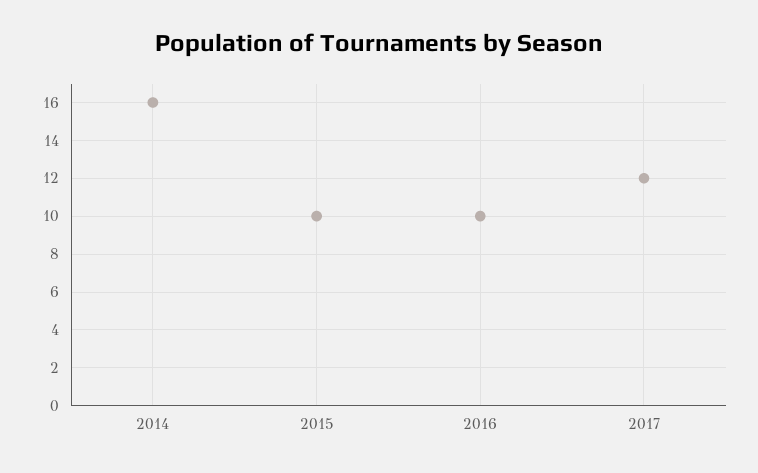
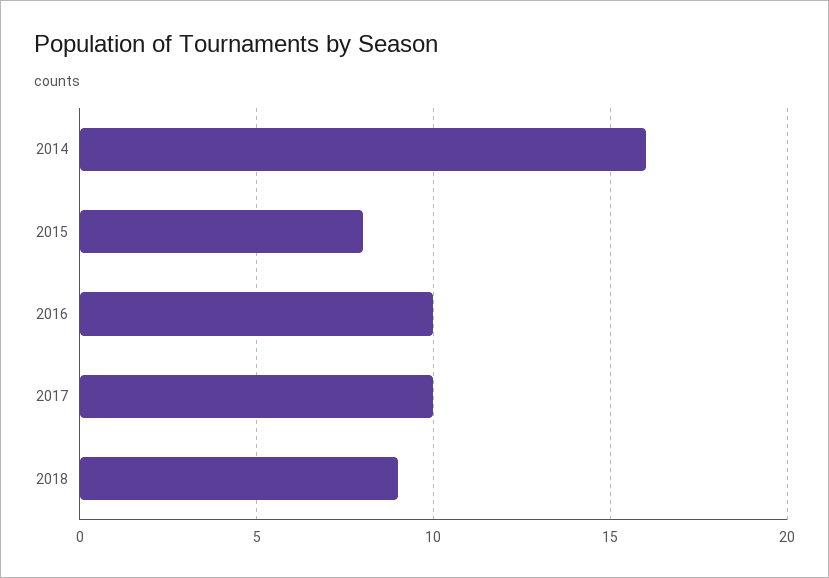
2015: 10 -> 8
2017: 12 -> 10
2018: none -> 9

